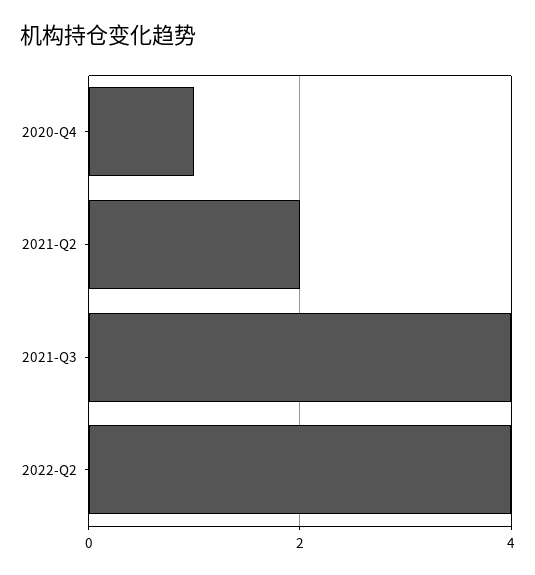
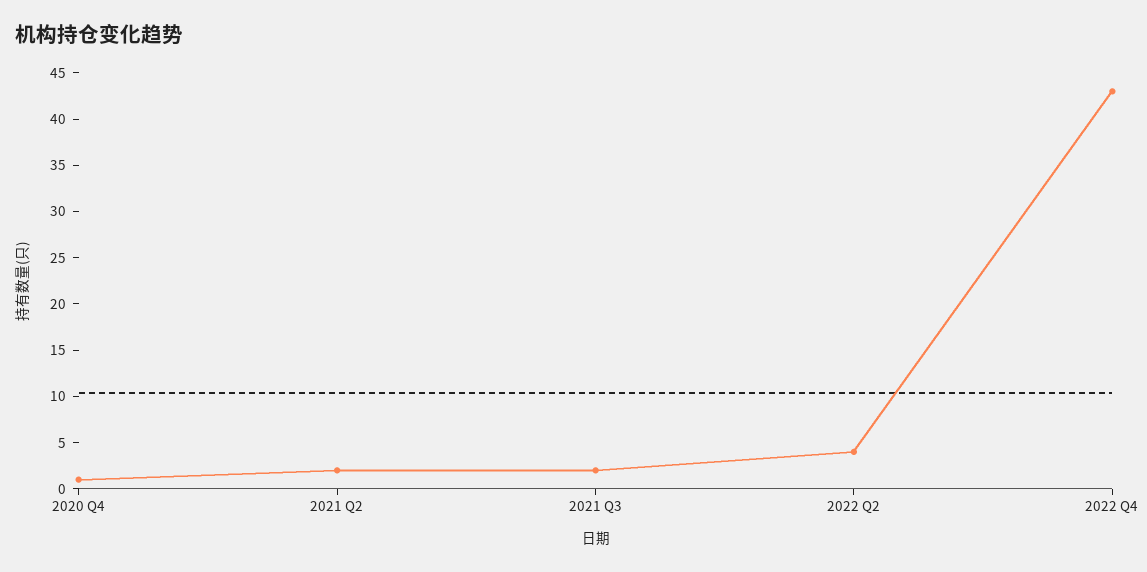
2021-Q3: 4 -> 2
2022 Q4: none -> 43

